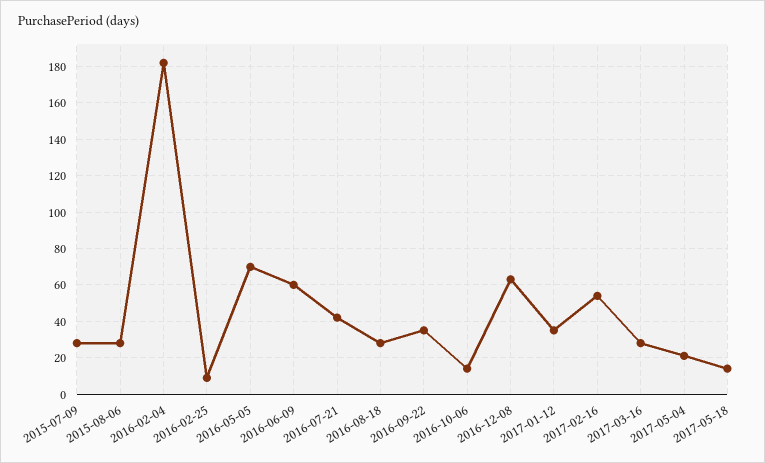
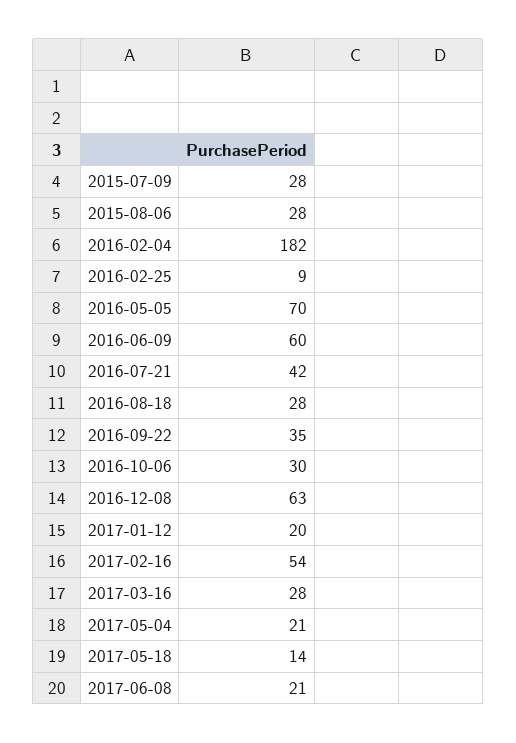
2016-10-06: 15 -> 30
2017-01-12: 35 -> 20
2017-06-08: none -> 21

